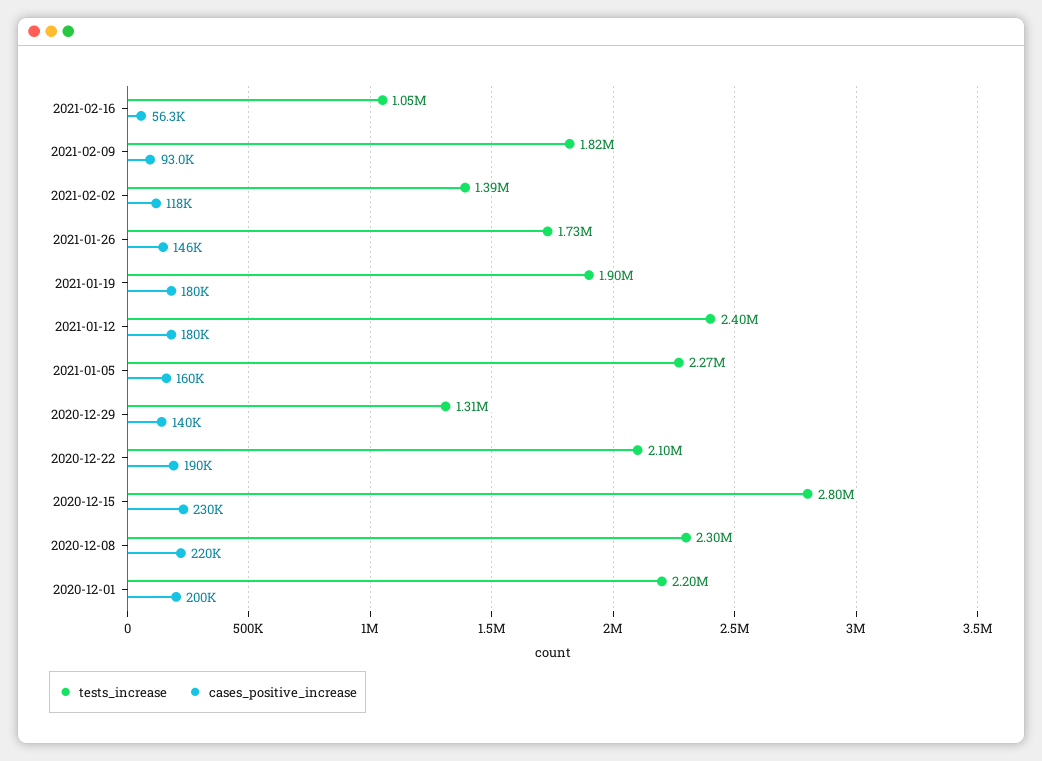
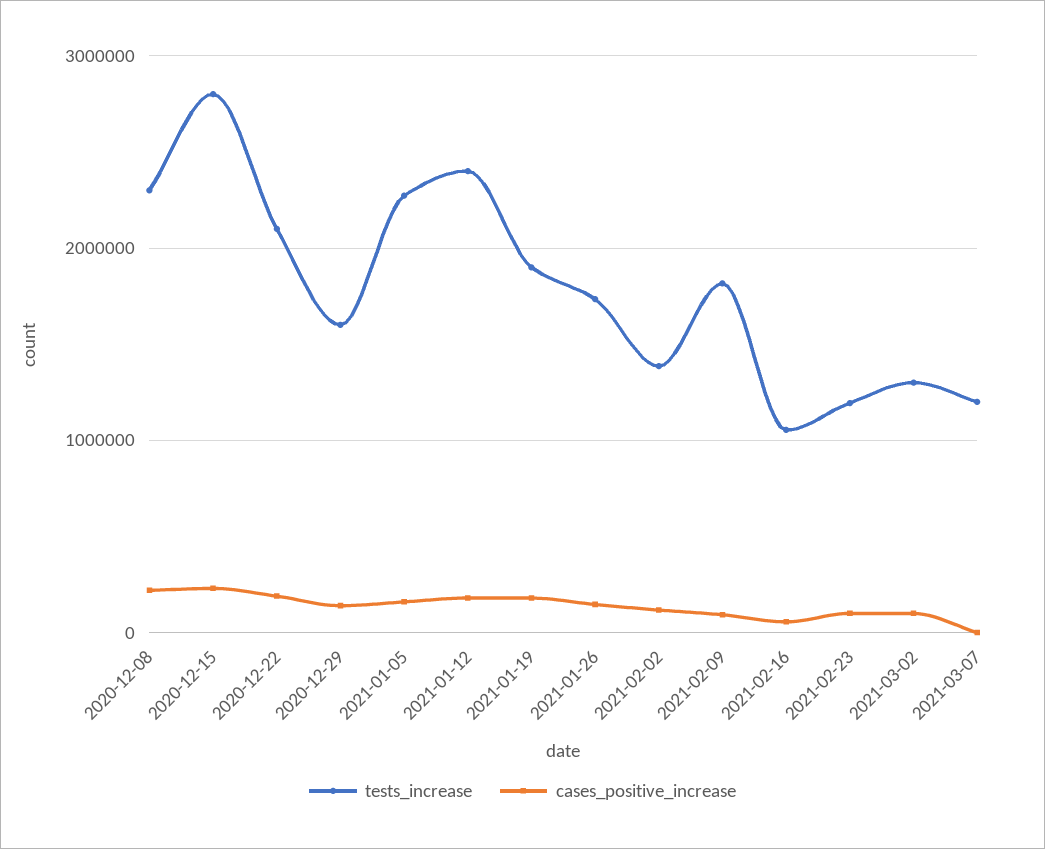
tests_increase, 2020-12-29: 1310000 -> 1600000
tests_increase, 2020-12-01: 2200000 -> none
cases_positive_increase, 2020-12-01: 200000 -> none
tests_increase, 2021-02-23: none -> 1200000
cases_positive_increase, 2021-02-23: none -> 100000
tests_increase, 2021-03-02: none -> 1300000
cases_positive_increase, 2021-03-02: none -> 100000
tests_increase, 2021-03-07: none -> 1200000
cases_positive_increase, 2021-03-07: none -> 0

